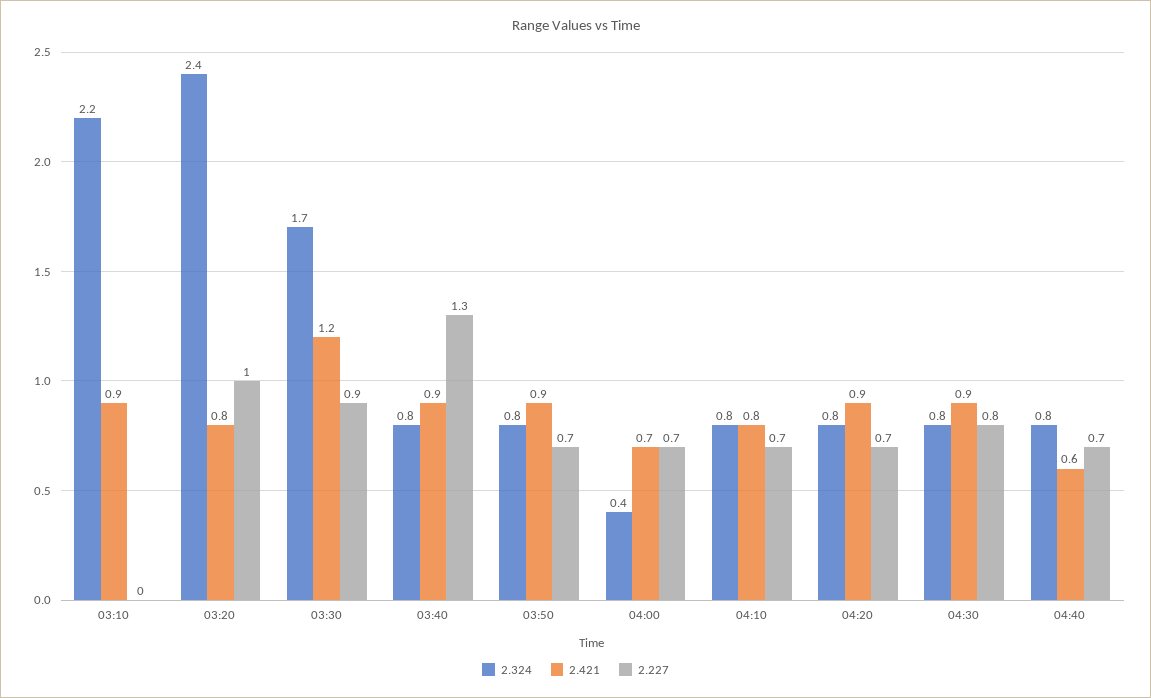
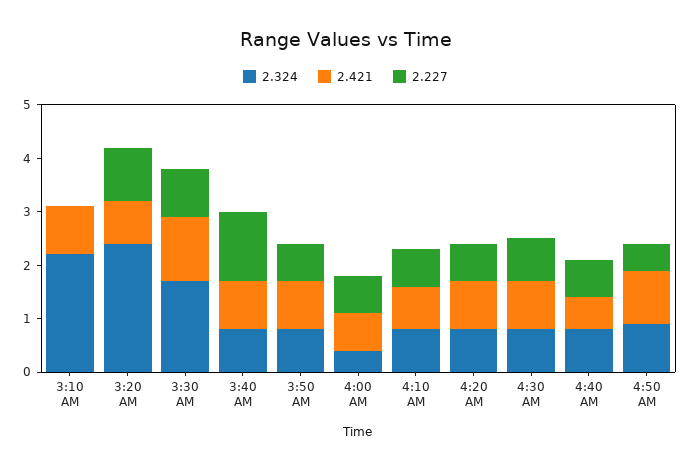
2.324, 4:50 AM: none -> 1
2.421, 4:50 AM: none -> 1
2.227, 4:50 AM: none -> 0.5

